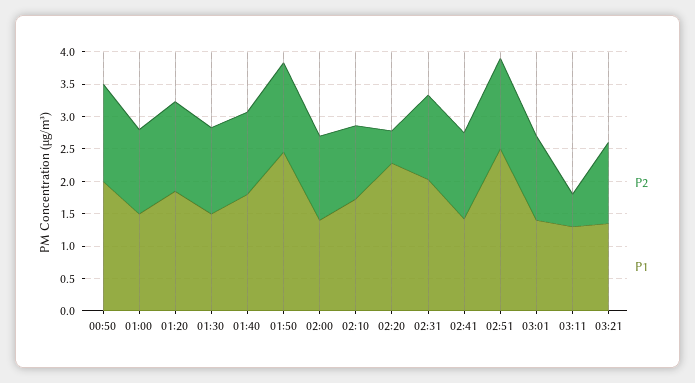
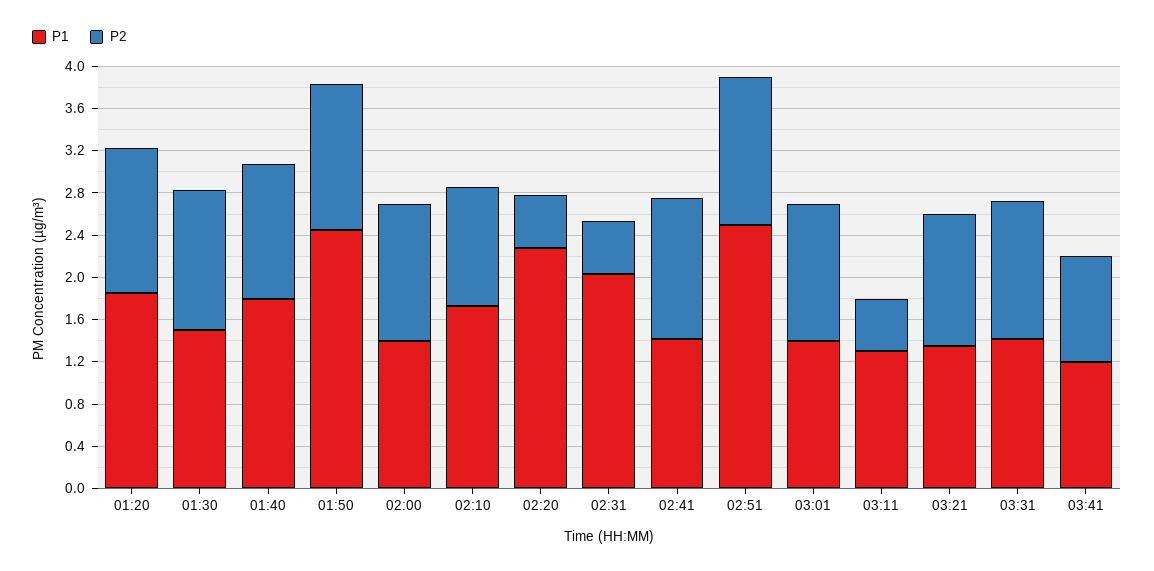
P2, 00:50: 1.5 -> none
P1, 00:50: 2 -> none
P2, 01:00: 1.25 -> none
P1, 01:00: 1.5 -> none
P2, 02:31: 1.25 -> 0.5
P1, 03:31: none -> 1.4
P2, 03:31: none -> 1.3
P1, 03:41: none -> 1.2
P2, 03:41: none -> 1

